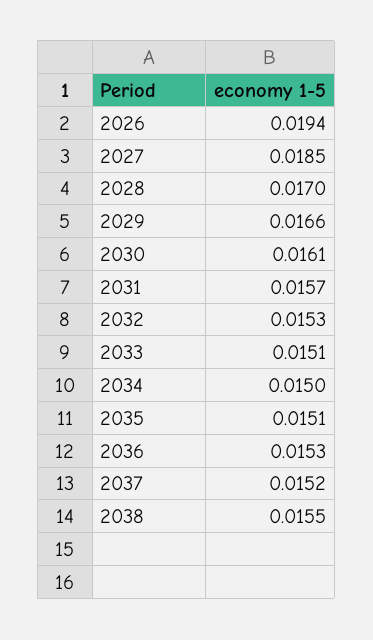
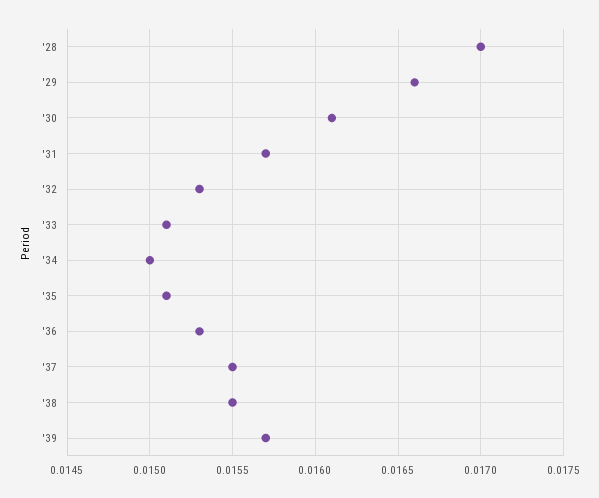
2026: 0.0194 -> none
2027: 0.0185 -> none
2037: 0.0152 -> 0.0155
'39: none -> 0.0157

